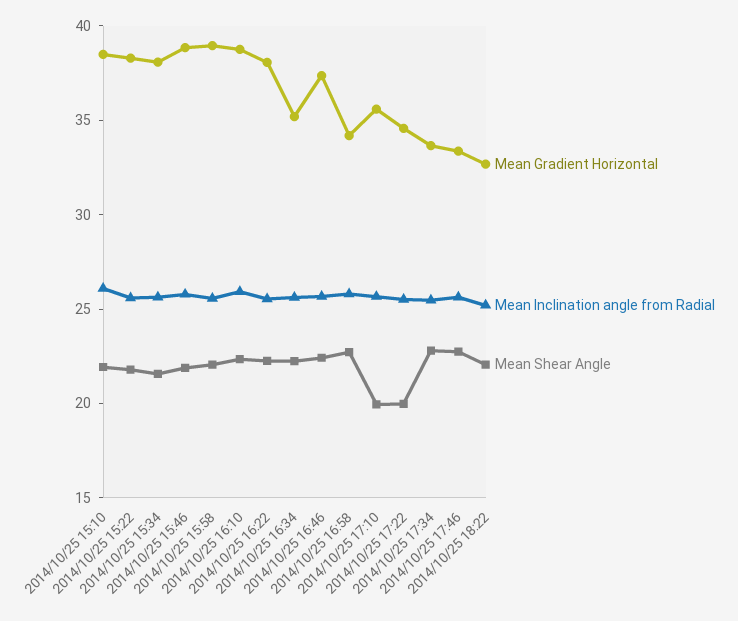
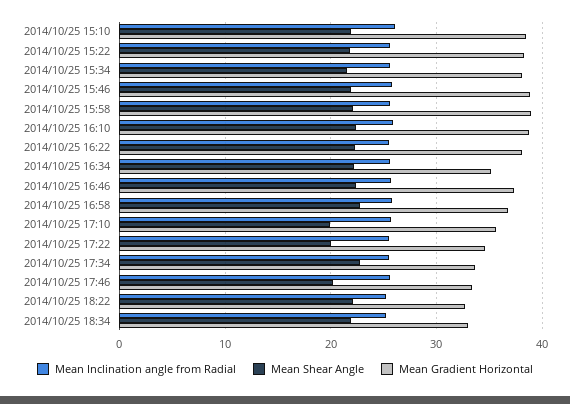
Mean Gradient Horizontal, 2014/10/25 16:58: 34 -> 37
Mean Shear Angle, 2014/10/25 17:46: 23 -> 20
Mean Inclination angle from Radial, 2014/10/25 18:34: none -> 25
Mean Shear Angle, 2014/10/25 18:34: none -> 22
Mean Gradient Horizontal, 2014/10/25 18:34: none -> 33

